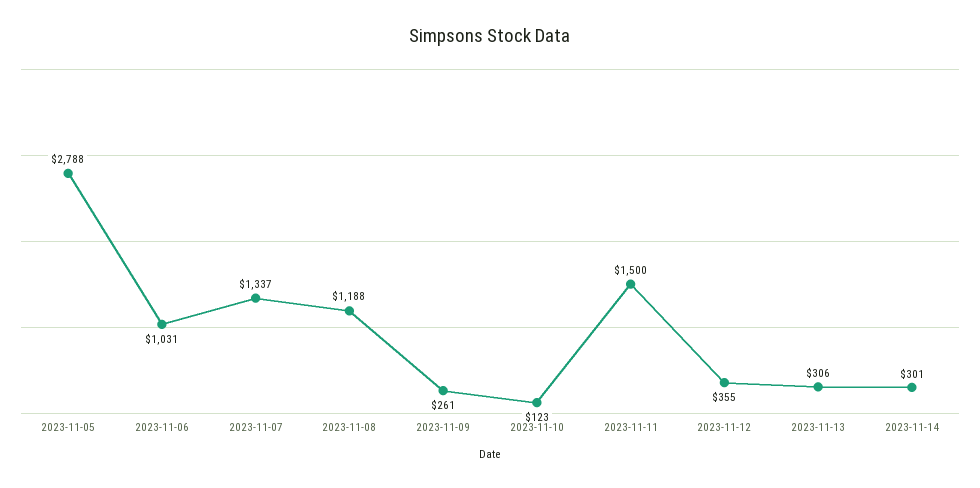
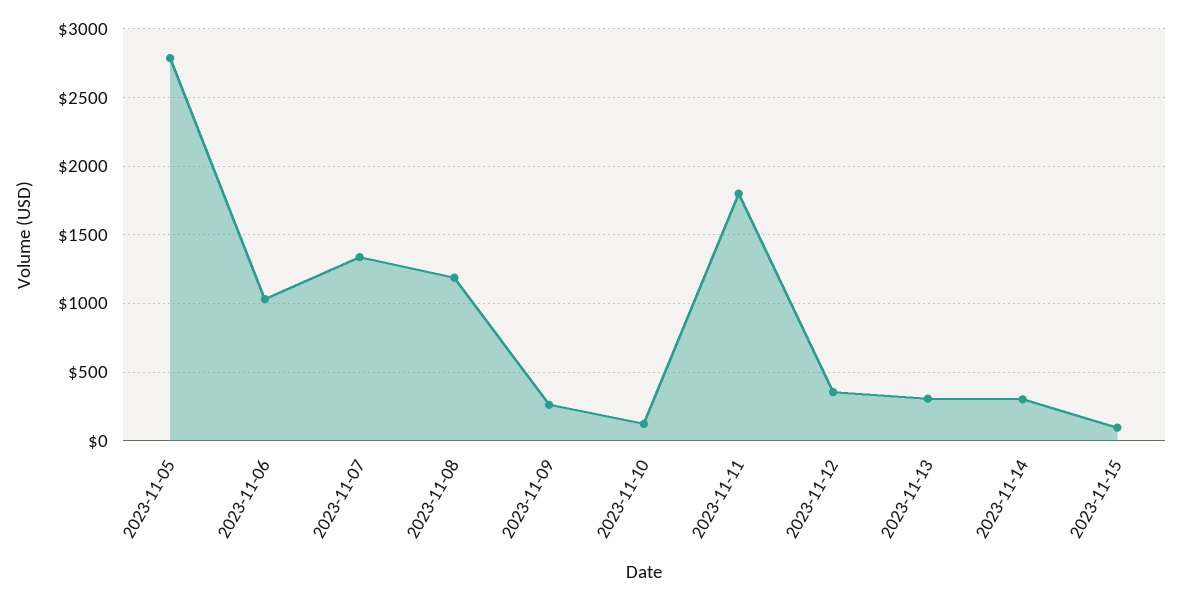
2023-11-11: 1500 -> 1800
2023-11-15: none -> 100

